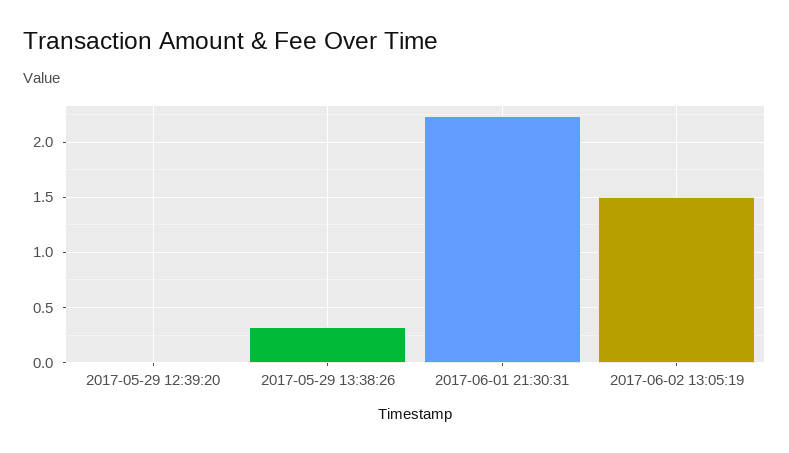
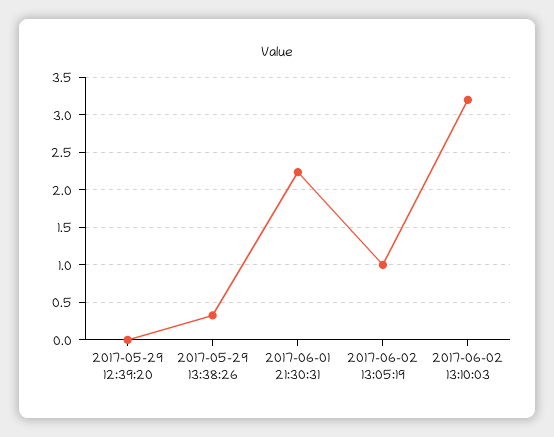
2017-06-02 13:05:19: 1.5 -> 1
2017-06-02 13:10:03: none -> 3.2

